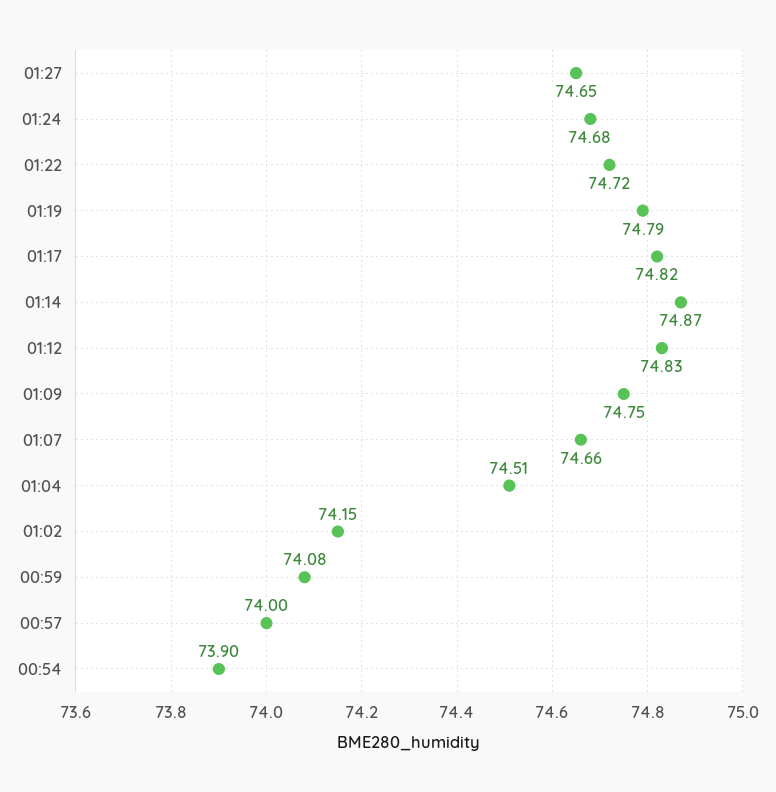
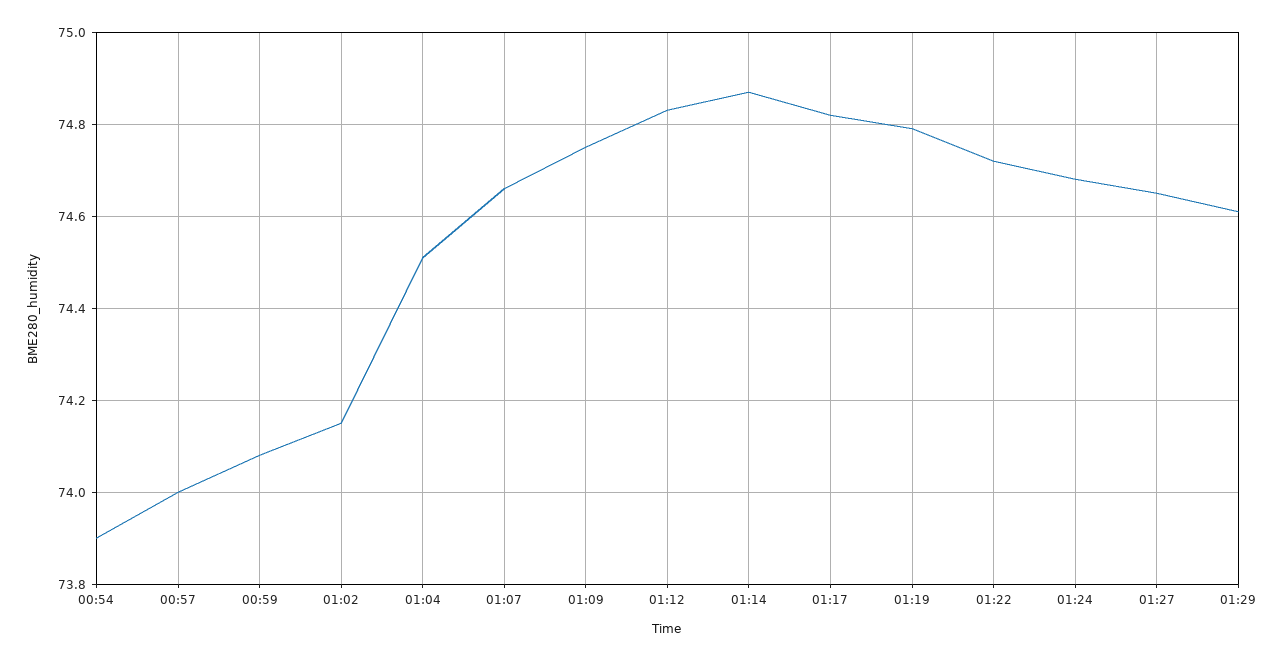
01:29: none -> 74.6

